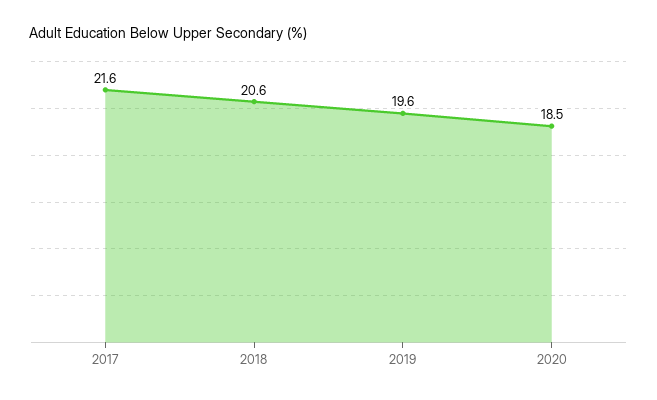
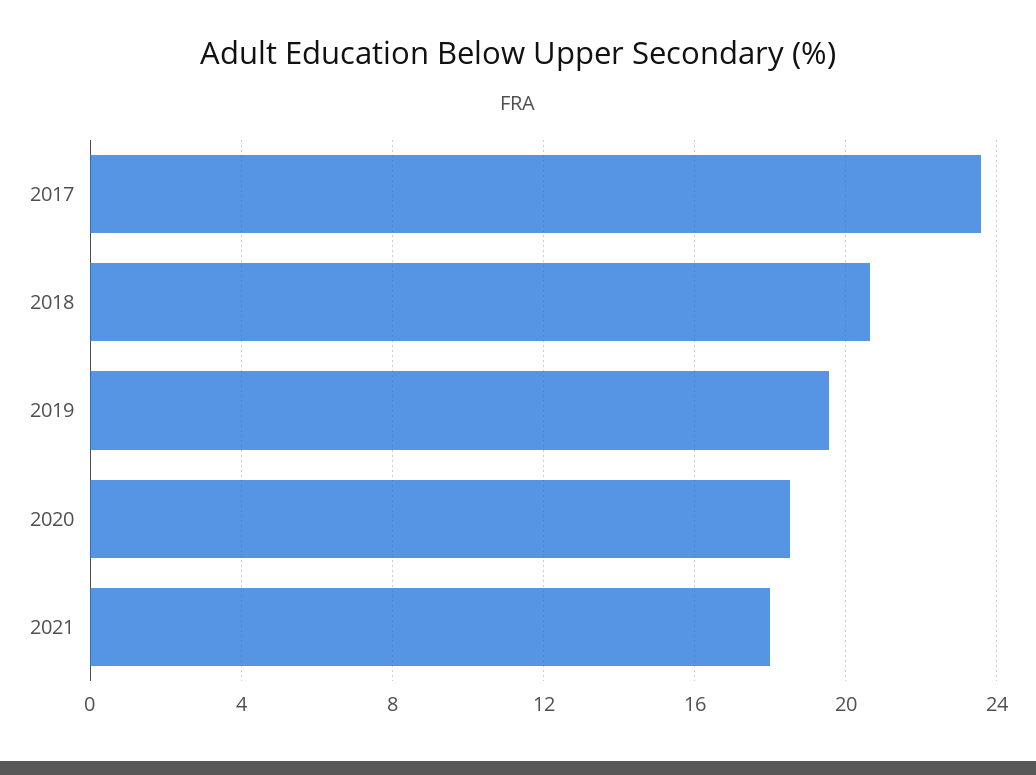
2017: 21.6 -> 23.5
2021: none -> 18

